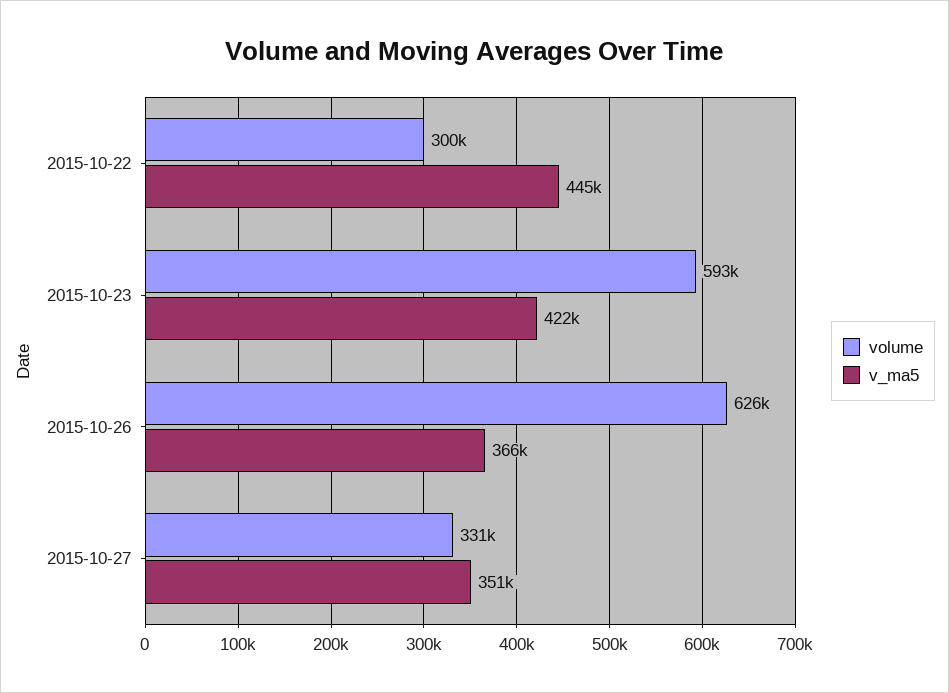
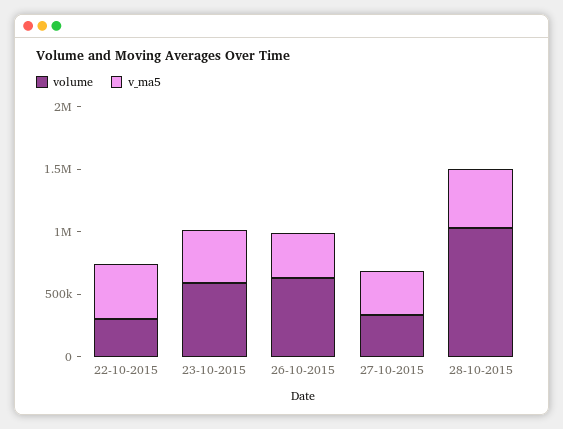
volume, 28-10-2015: none -> 1000000
v_ma5, 28-10-2015: none -> 500000

